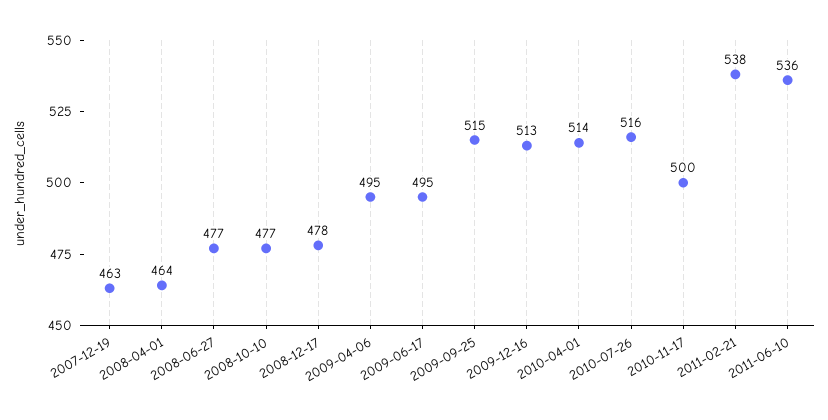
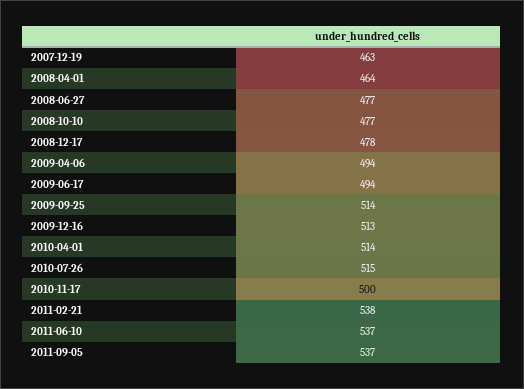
2009-04-06: 495 -> 494
2009-06-17: 495 -> 494
2009-09-25: 515 -> 514
2010-07-26: 516 -> 515
2011-06-10: 536 -> 537
2011-09-05: none -> 537

